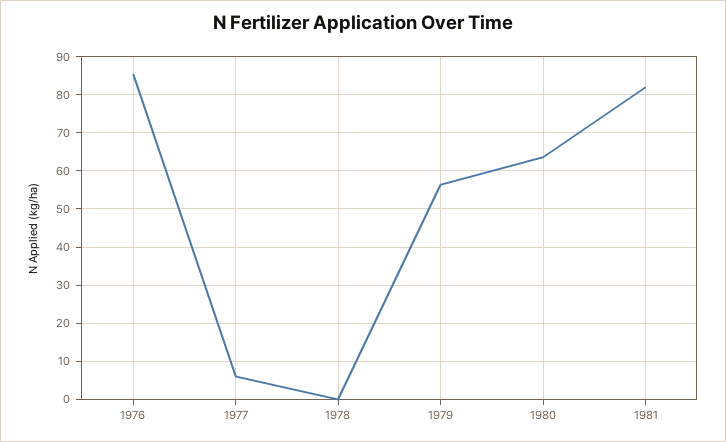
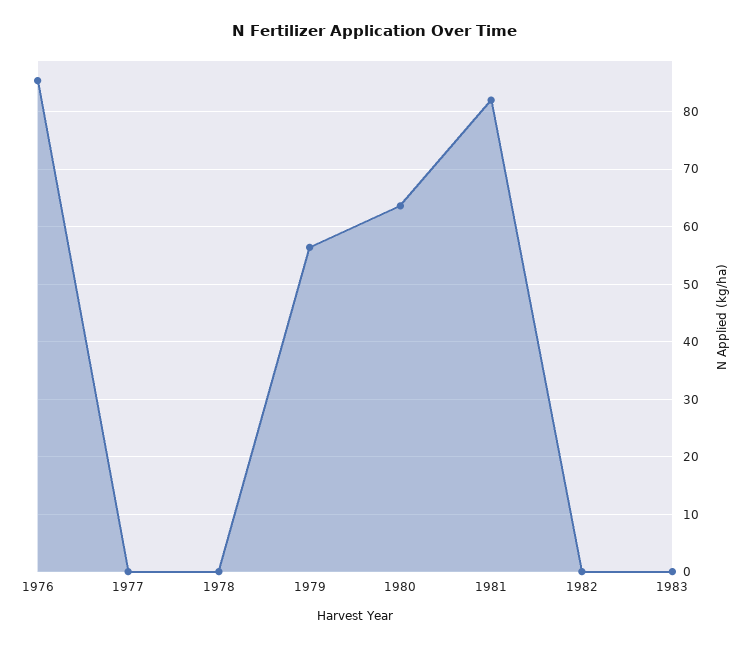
1977: 6 -> 0
1982: none -> 0
1983: none -> 0

